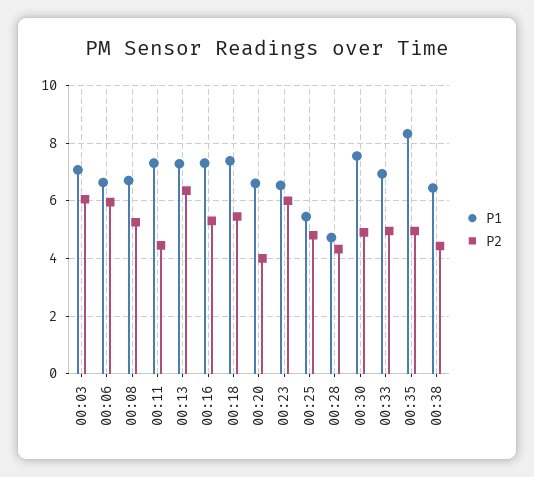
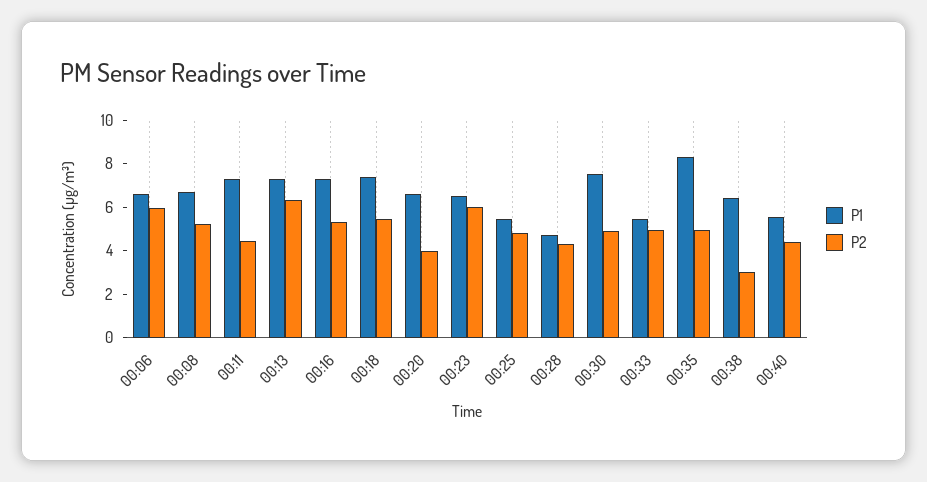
P1, 00:03: 7 -> none
P2, 00:03: 6 -> none
P1, 00:33: 7 -> 5.5
P2, 00:38: 4.5 -> 3
P1, 00:40: none -> 5.5
P2, 00:40: none -> 4.5

